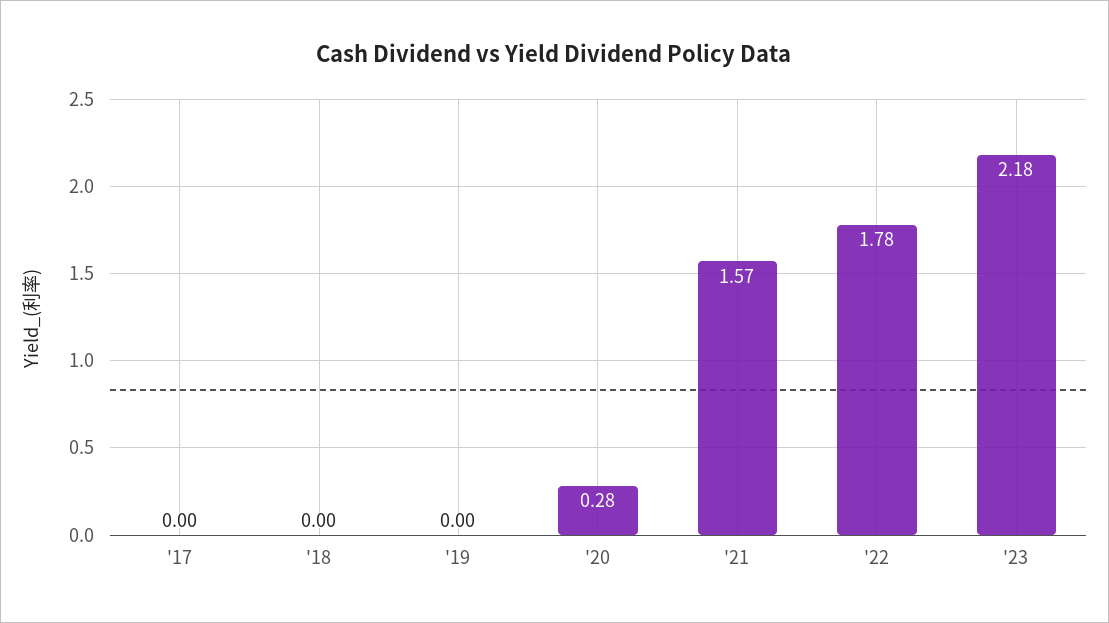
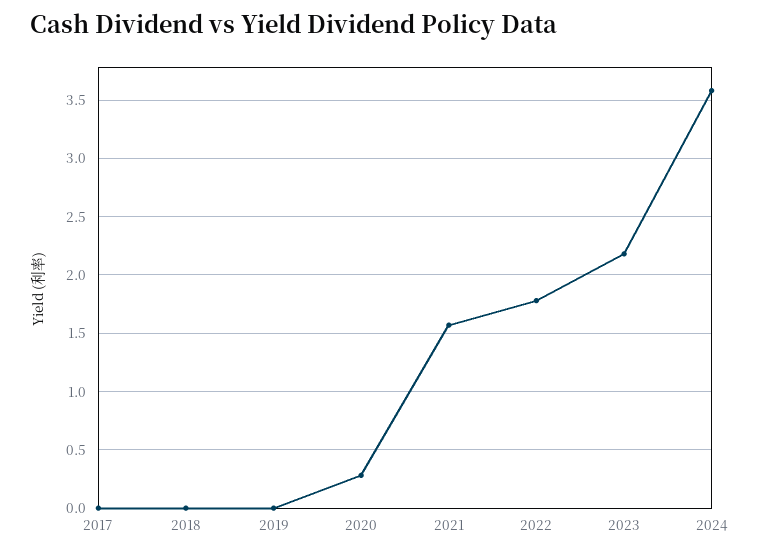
2024: none -> 3.6

